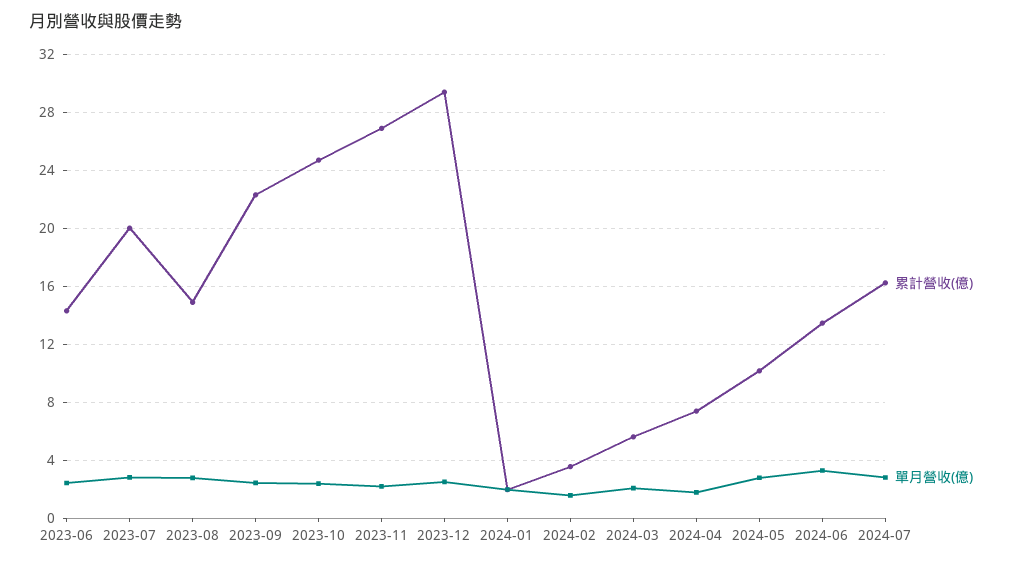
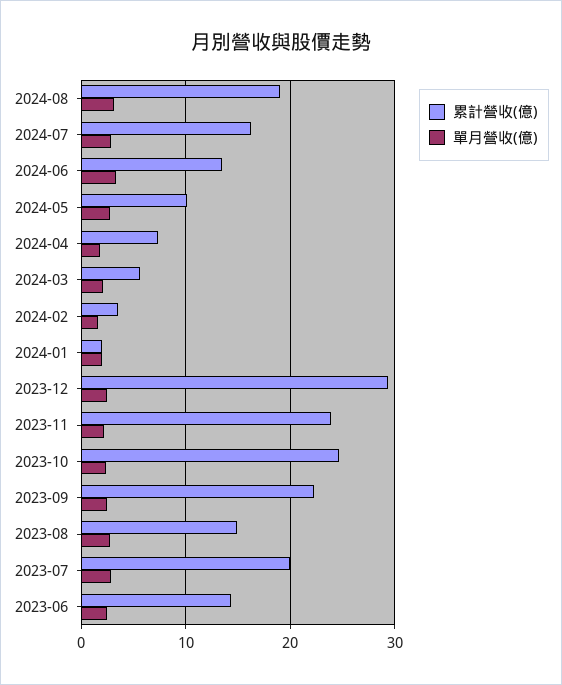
累計營收(億), 2023-11: 27 -> 24
累計營收(億), 2024-08: none -> 19
單月營收(億), 2024-08: none -> 3

